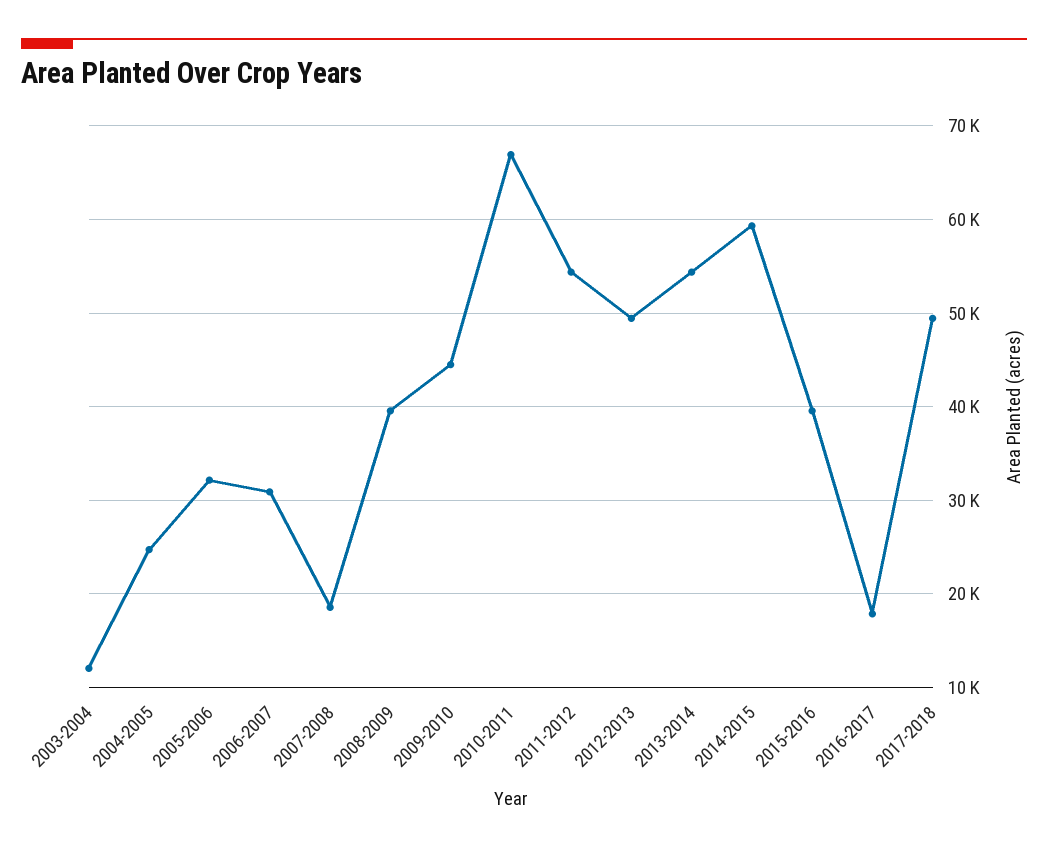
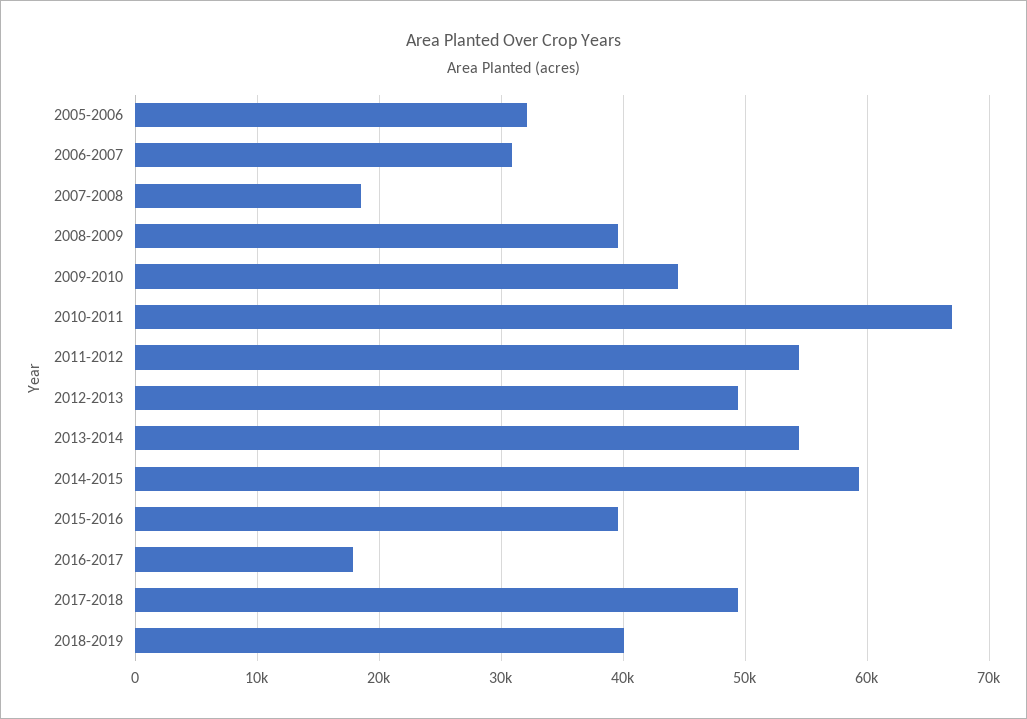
2003-2004: 12000 -> none
2004-2005: 25000 -> none
2018-2019: none -> 40000

